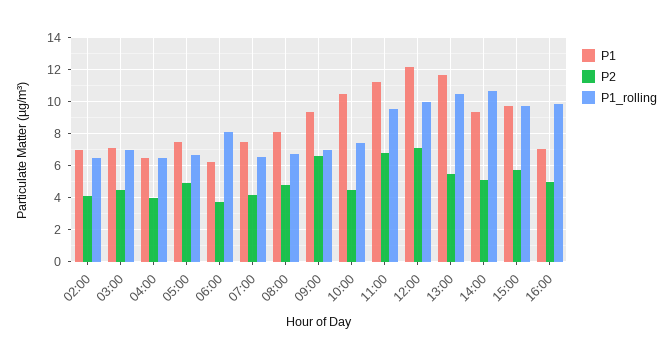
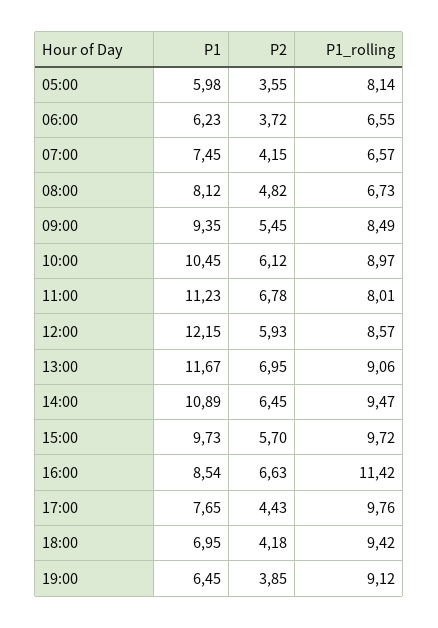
P1, 02:00: 7 -> none
P2, 02:00: 4 -> none
P1_rolling, 02:00: 6.5 -> none
P1, 03:00: 7 -> none
P2, 03:00: 4.5 -> none
P1_rolling, 03:00: 7 -> none
P1, 04:00: 6.5 -> none
P2, 04:00: 4 -> none
P1_rolling, 04:00: 6.5 -> none
P1, 05:00: 7.5 -> 5.98
P2, 05:00: 5 -> 3.55
P1_rolling, 05:00: 6.5 -> 8.14
P1_rolling, 06:00: 8 -> 6.55
P2, 09:00: 6.5 -> 5.45
P1_rolling, 09:00: 7 -> 8.49
P2, 10:00: 4.5 -> 6.12
P1_rolling, 10:00: 7.5 -> 8.97
P1_rolling, 11:00: 9.5 -> 8.01
P2, 12:00: 7 -> 5.93
P1_rolling, 12:00: 10 -> 8.57
P2, 13:00: 5.5 -> 6.95
P1_rolling, 13:00: 10.5 -> 9.06
P1, 14:00: 9.5 -> 10.89
P2, 14:00: 5 -> 6.45
P1_rolling, 14:00: 10.5 -> 9.47
P1, 16:00: 7 -> 8.54
P2, 16:00: 5 -> 6.63
P1_rolling, 16:00: 10 -> 11.42
P1, 17:00: none -> 7.65
P2, 17:00: none -> 4.43
P1_rolling, 17:00: none -> 9.76
P1, 18:00: none -> 6.95
P2, 18:00: none -> 4.18
P1_rolling, 18:00: none -> 9.42
P1, 19:00: none -> 6.45
P2, 19:00: none -> 3.85
P1_rolling, 19:00: none -> 9.12

